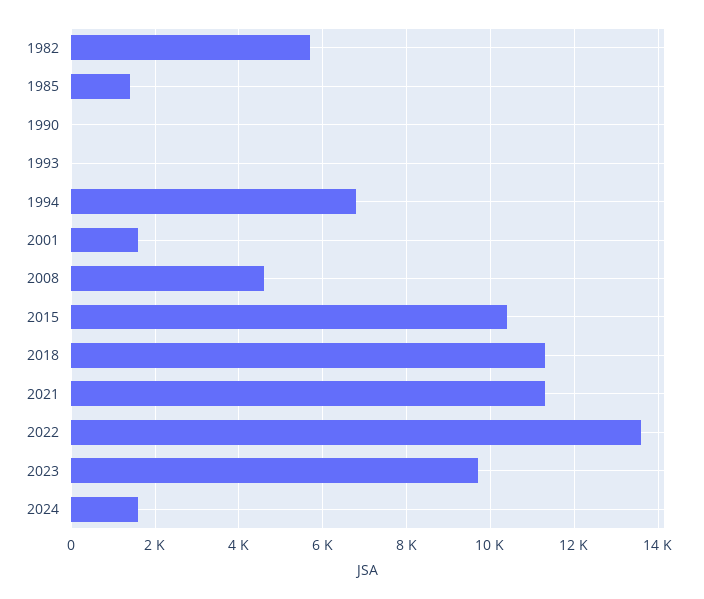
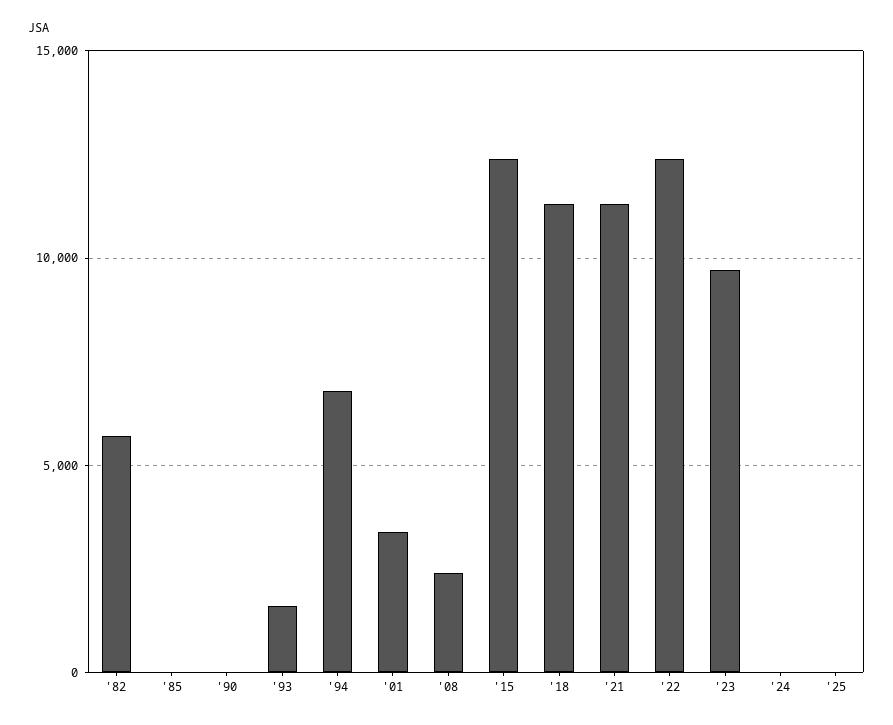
1985: 1400 -> 0
1993: 0 -> 1500
2001: 1600 -> 3500
2008: 4600 -> 2500
2015: 10400 -> 12500
2022: 13600 -> 12500
2024: 1600 -> 0
'25: none -> 0

